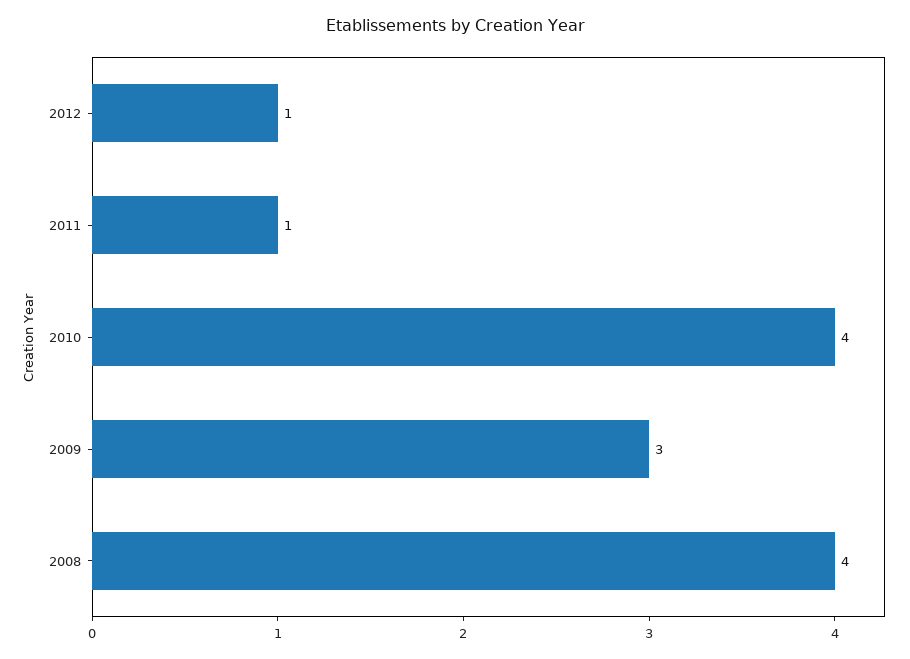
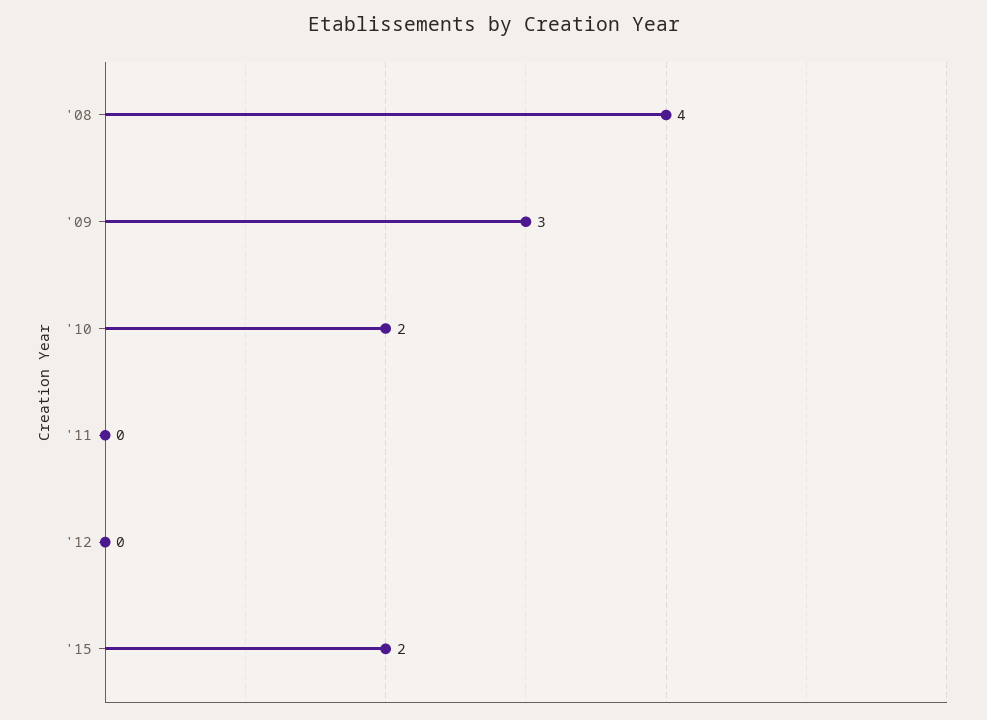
2012: 1 -> 0
2011: 1 -> 0
2010: 4 -> 2
'15: none -> 2

